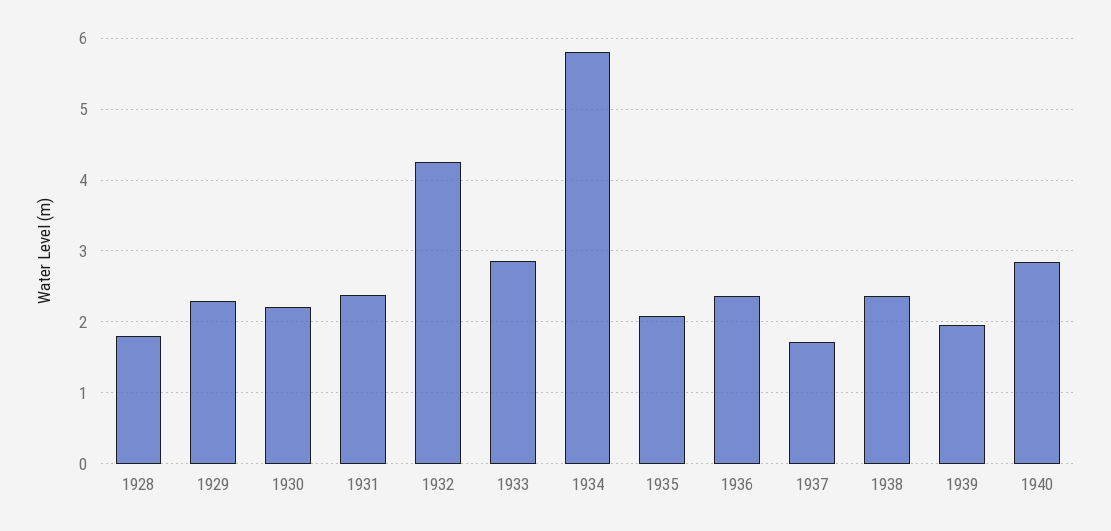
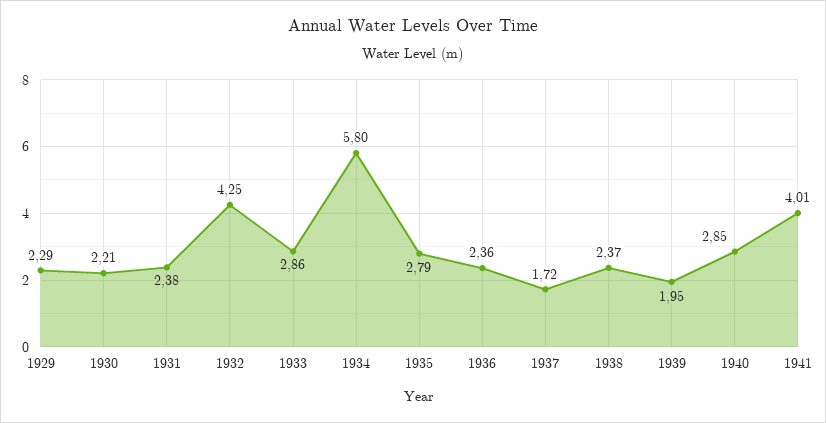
1928: 1.8 -> none
1935: 2.1 -> 2.79
1941: none -> 4.01

